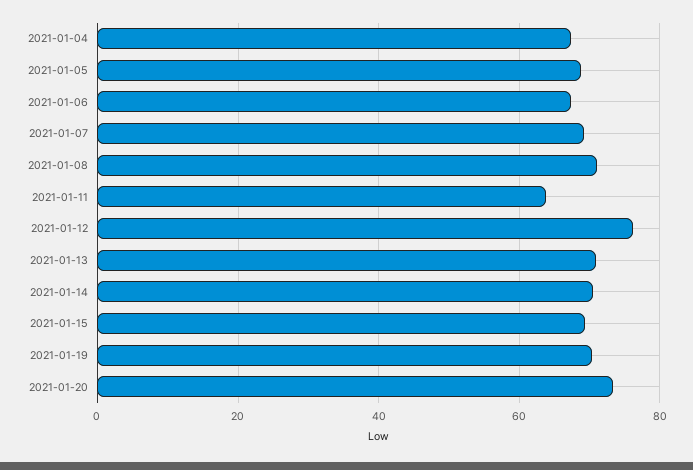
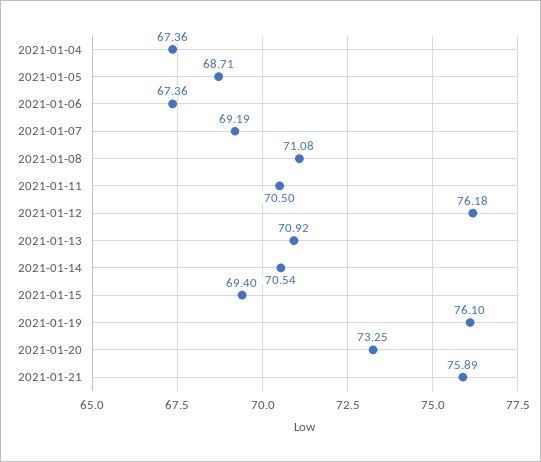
2021-01-11: 64 -> 70.5
2021-01-19: 70 -> 76.1
2021-01-21: none -> 75.89

